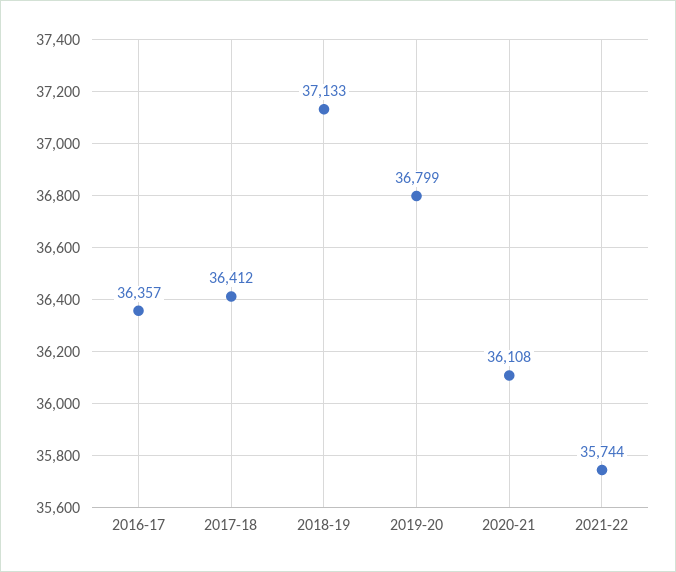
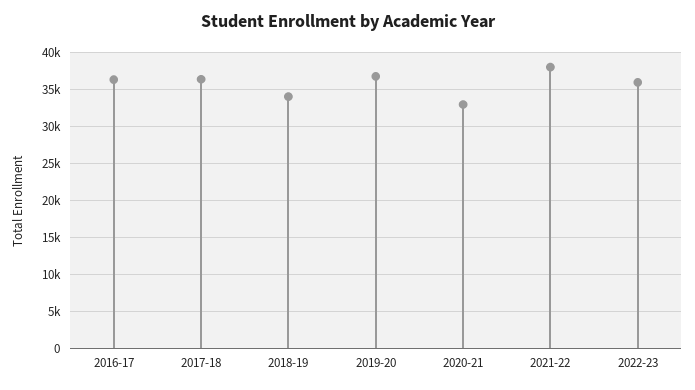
2018-19: 37133 -> 34000
2020-21: 36108 -> 33000
2021-22: 35744 -> 38000
2022-23: none -> 36000

